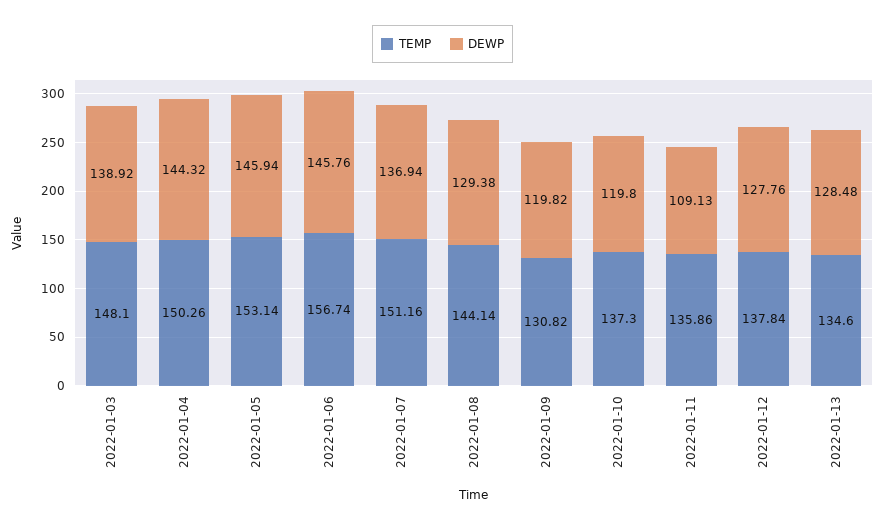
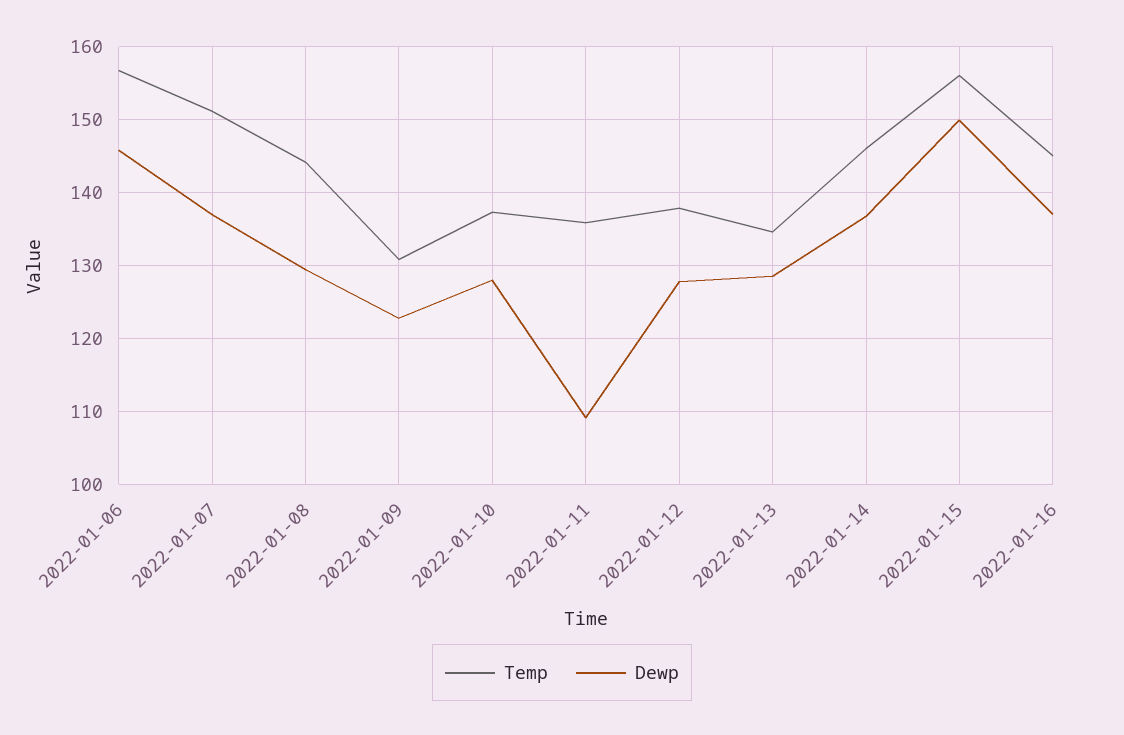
TEMP, 2022-01-03: 148.1 -> none
DEWP, 2022-01-03: 138.92 -> none
TEMP, 2022-01-04: 150.26 -> none
DEWP, 2022-01-04: 144.32 -> none
TEMP, 2022-01-05: 153.14 -> none
DEWP, 2022-01-05: 145.94 -> none
DEWP, 2022-01-09: 119.82 -> 123
DEWP, 2022-01-10: 119.8 -> 128
TEMP, 2022-01-14: none -> 146
DEWP, 2022-01-14: none -> 137
TEMP, 2022-01-15: none -> 156
DEWP, 2022-01-15: none -> 150
TEMP, 2022-01-16: none -> 145
DEWP, 2022-01-16: none -> 137

